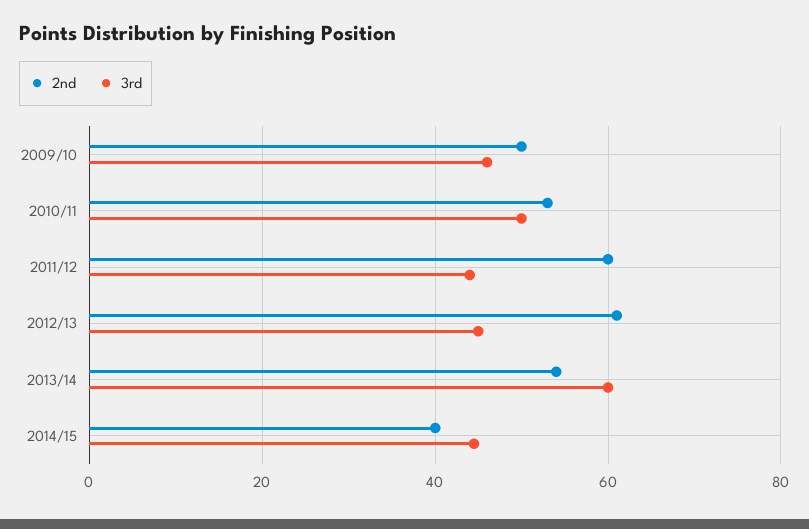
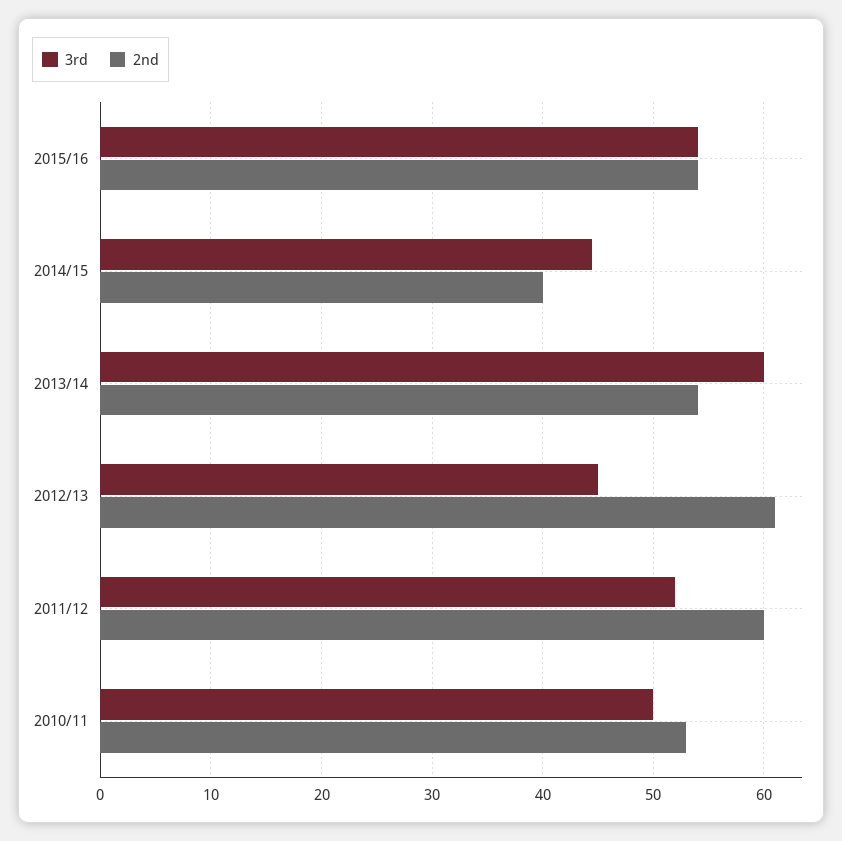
2nd, 2009/10: 50 -> none
3rd, 2009/10: 46 -> none
3rd, 2011/12: 44 -> 52
3rd, 2015/16: none -> 54
2nd, 2015/16: none -> 54

